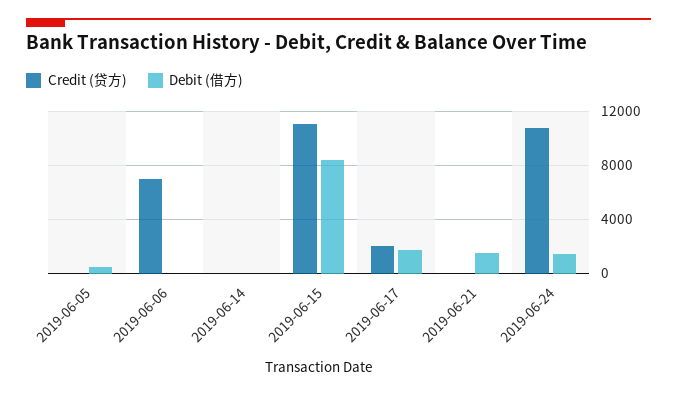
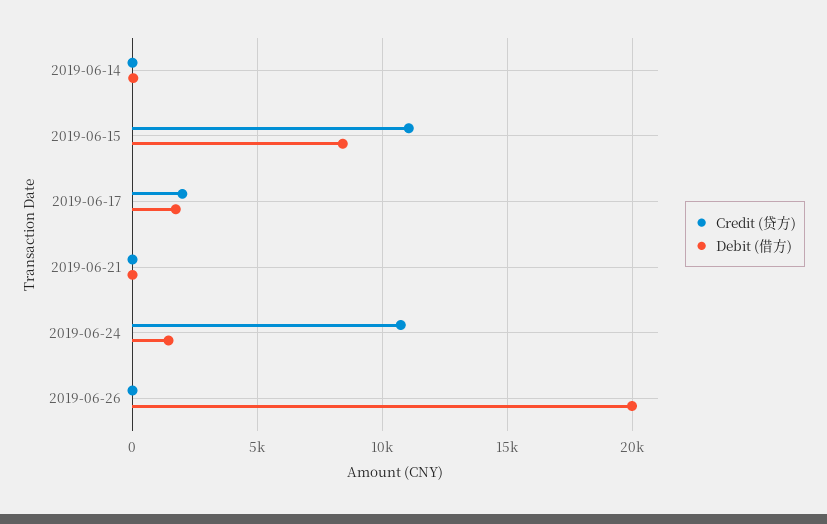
Credit (贷方), 2019-06-05: 0 -> none
Debit (借方), 2019-06-05: 500 -> none
Credit (贷方), 2019-06-06: 7000 -> none
Debit (借方), 2019-06-06: 0 -> none
Debit (借方), 2019-06-21: 1500 -> 0
Credit (贷方), 2019-06-26: none -> 0
Debit (借方), 2019-06-26: none -> 20000

